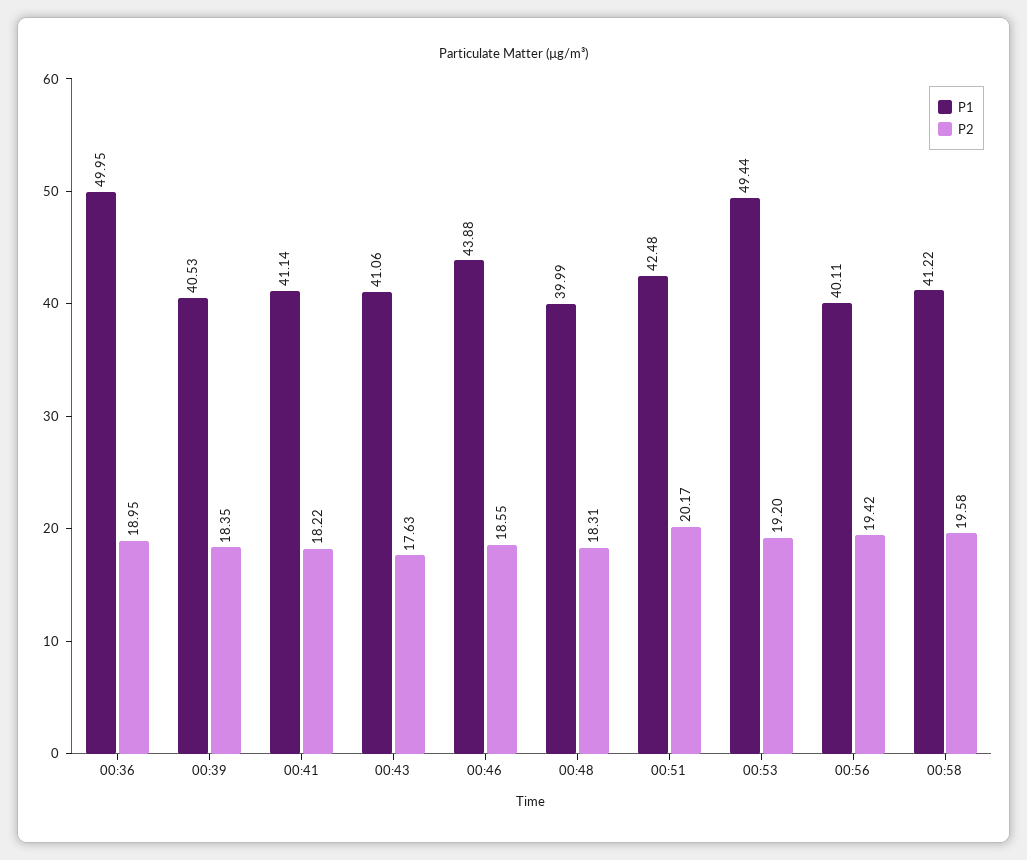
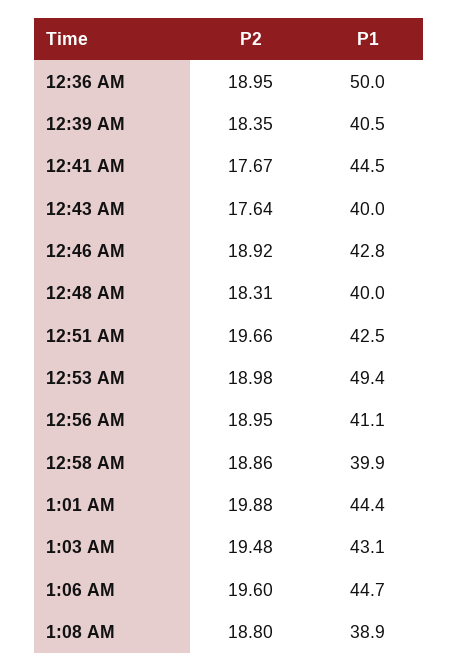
P1, 00:41: 41.14 -> 44.5
P2, 00:41: 18.22 -> 17.67
P1, 00:43: 41.06 -> 40
P2, 00:43: 17.63 -> 17.64
P1, 00:46: 43.88 -> 42.8
P2, 00:46: 18.55 -> 18.92
P2, 00:51: 20.17 -> 19.66
P2, 00:53: 19.2 -> 18.98
P1, 00:56: 40.11 -> 41.1
P2, 00:56: 19.42 -> 18.95
P1, 00:58: 41.22 -> 39.9
P2, 00:58: 19.58 -> 18.86
P2, 1:01 AM: none -> 19.88
P1, 1:01 AM: none -> 44.4
P2, 1:03 AM: none -> 19.48
P1, 1:03 AM: none -> 43.1
P2, 1:06 AM: none -> 19.6
P1, 1:06 AM: none -> 44.7
P2, 1:08 AM: none -> 18.8
P1, 1:08 AM: none -> 38.9

